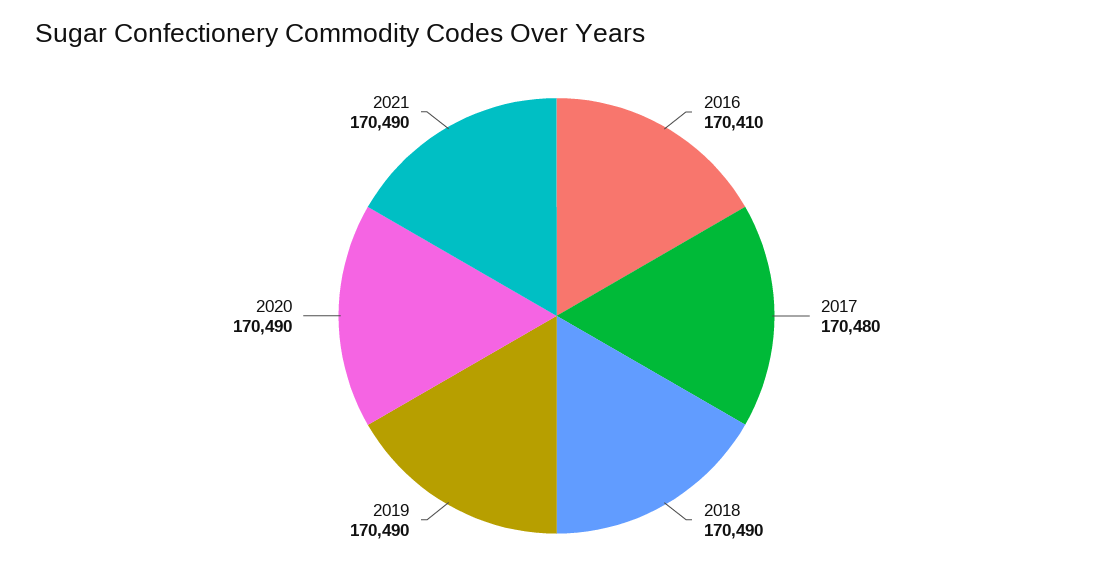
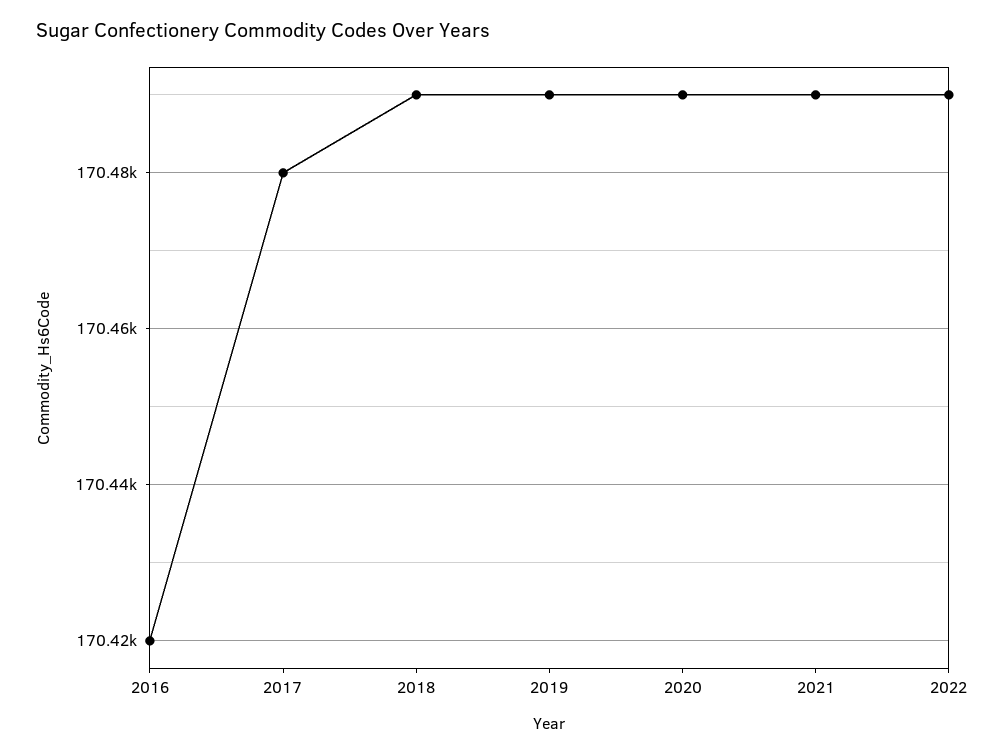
2016: 170410 -> 170420
2022: none -> 170490

